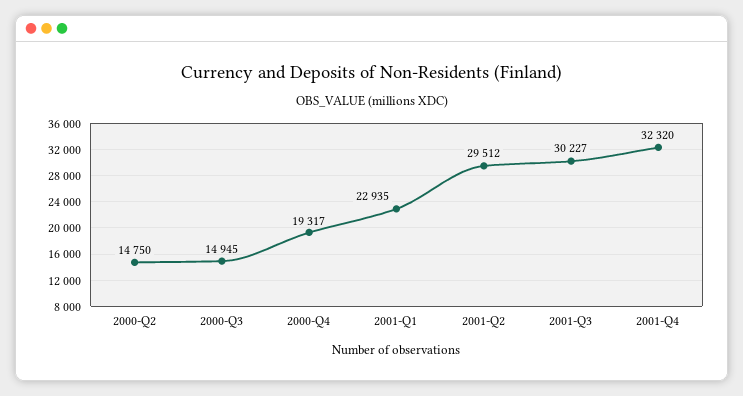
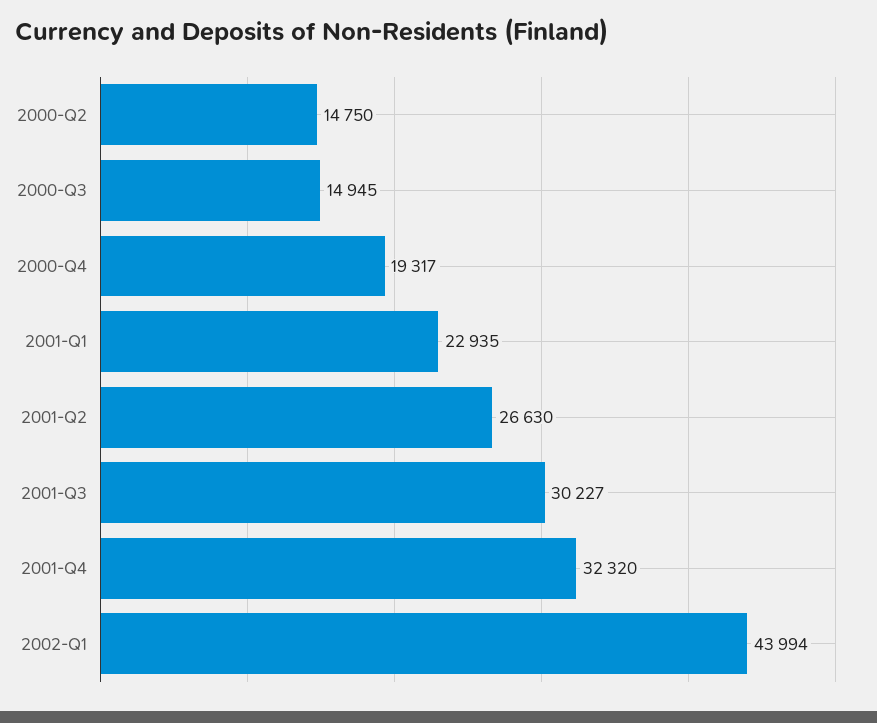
2001-Q2: 29512 -> 26630
2002-Q1: none -> 43994

